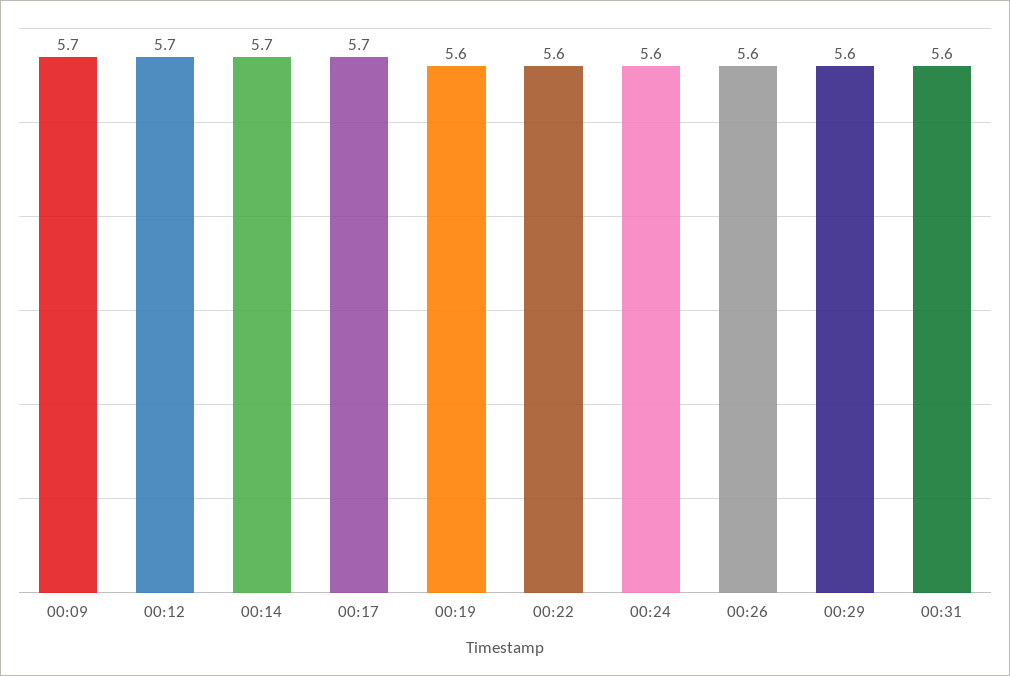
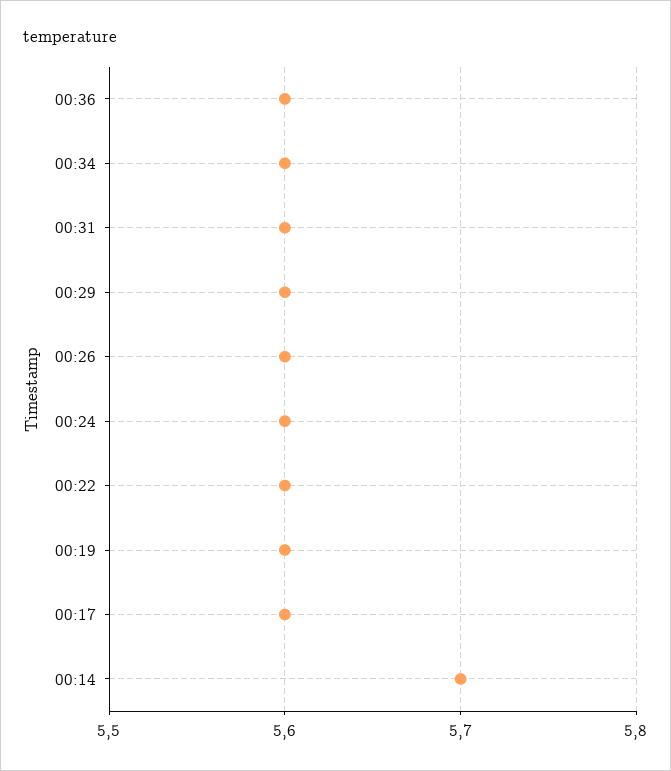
00:09: 5.7 -> none
00:12: 5.7 -> none
00:17: 5.7 -> 5.6
00:36: none -> 5.6
00:34: none -> 5.6

